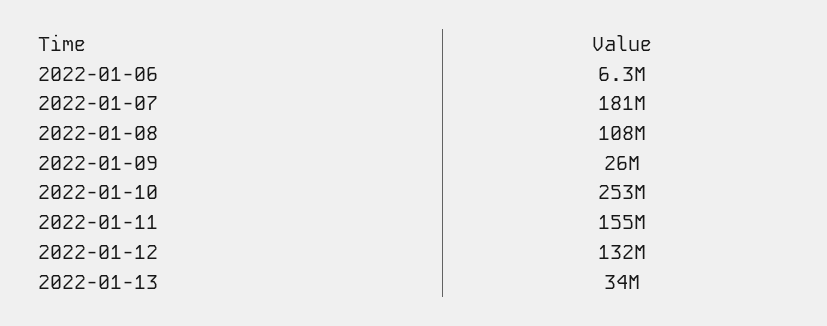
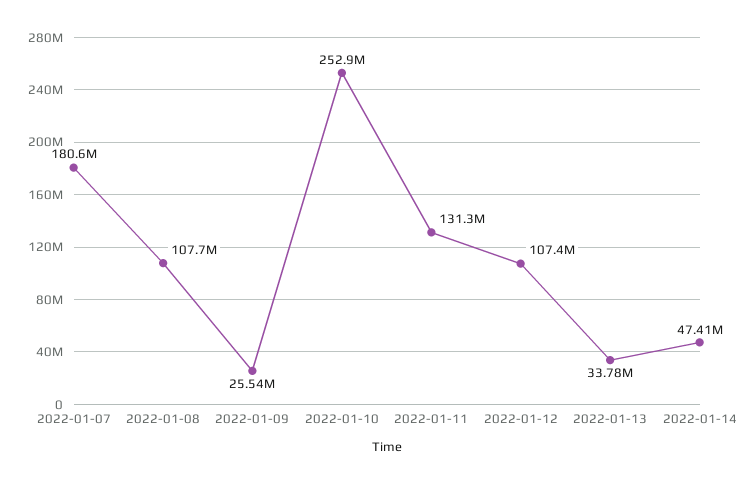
2022-01-06: 6300000 -> none
2022-01-11: 155000000 -> 131300000
2022-01-12: 132000000 -> 107400000
2022-01-14: none -> 47410000

